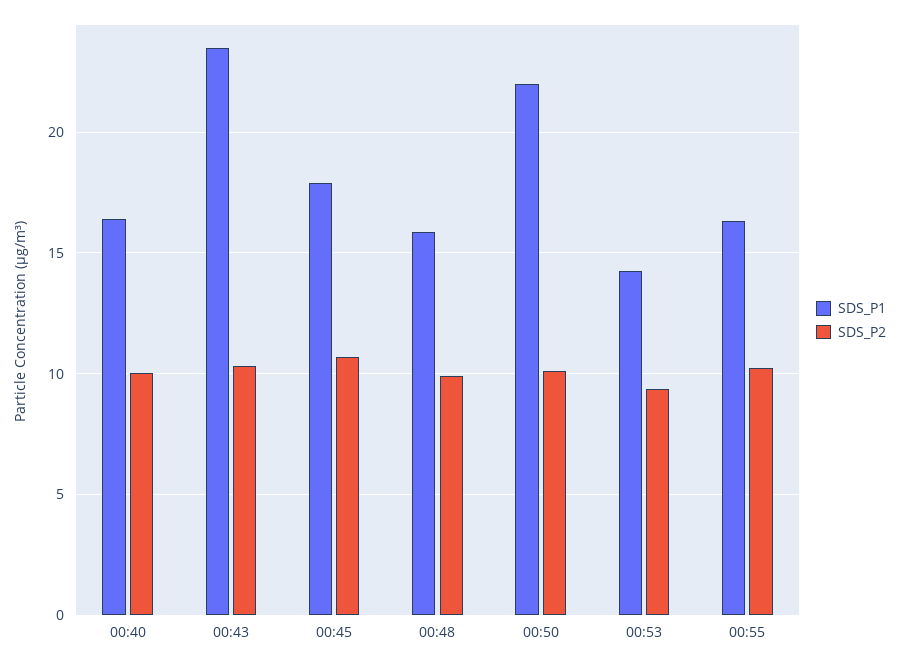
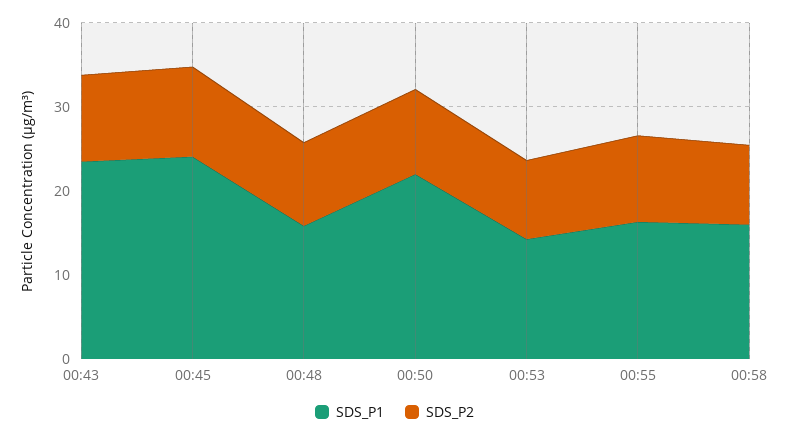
SDS_P1, 00:40: 16.5 -> none
SDS_P2, 00:40: 10 -> none
SDS_P1, 00:45: 18 -> 24
SDS_P1, 00:58: none -> 16
SDS_P2, 00:58: none -> 10

